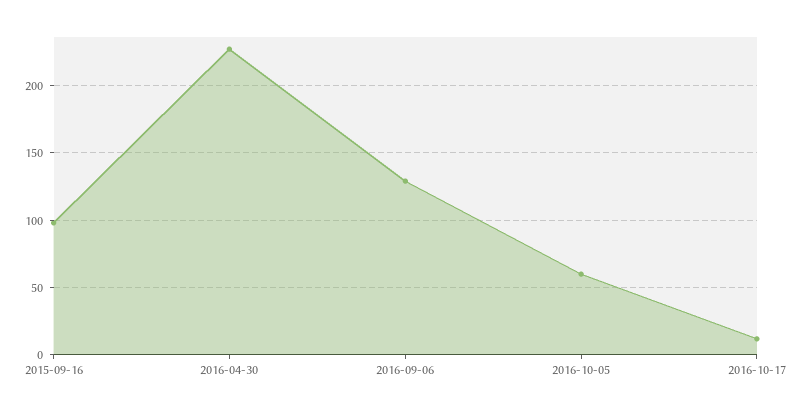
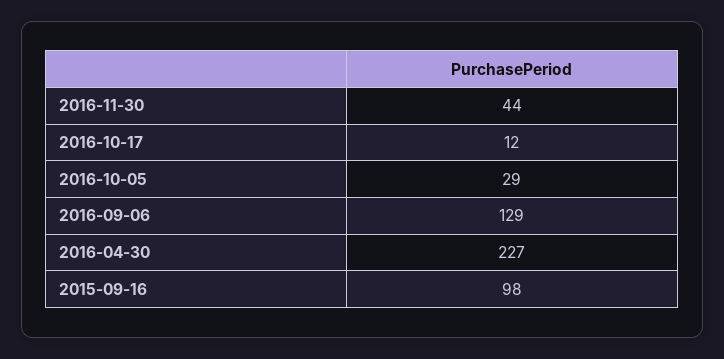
2016-10-05: 60 -> 29
2016-11-30: none -> 44

